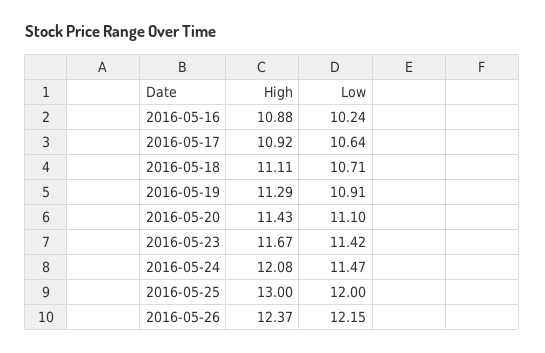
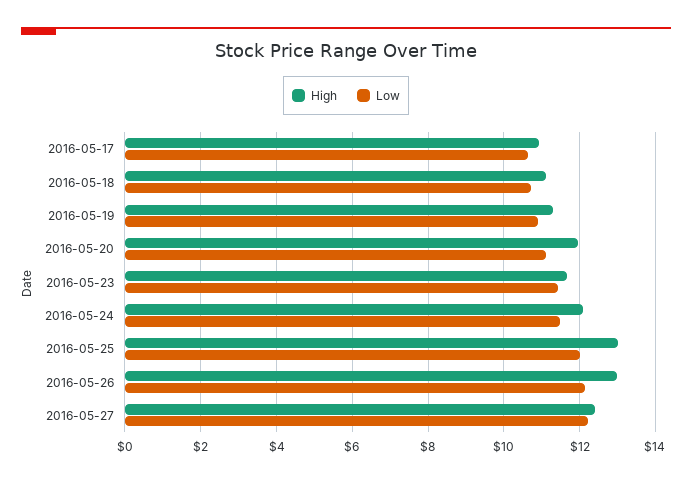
High, 2016-05-16: 10.88 -> none
Low, 2016-05-16: 10.24 -> none
High, 2016-05-20: 11.43 -> 12
High, 2016-05-26: 12.37 -> 13
High, 2016-05-27: none -> 12.4
Low, 2016-05-27: none -> 12.2

